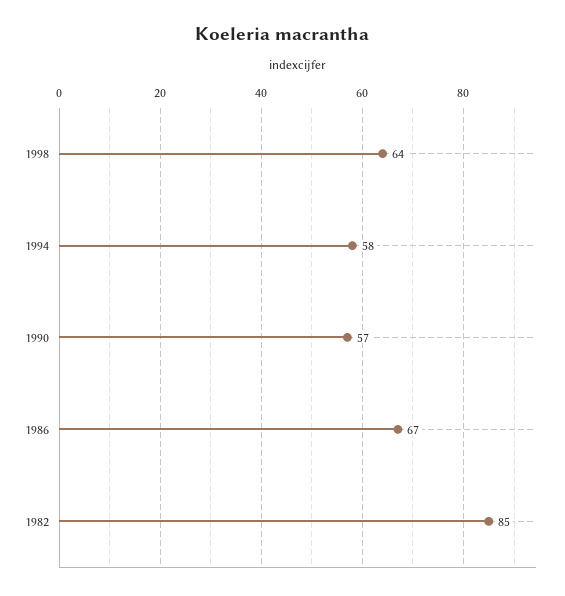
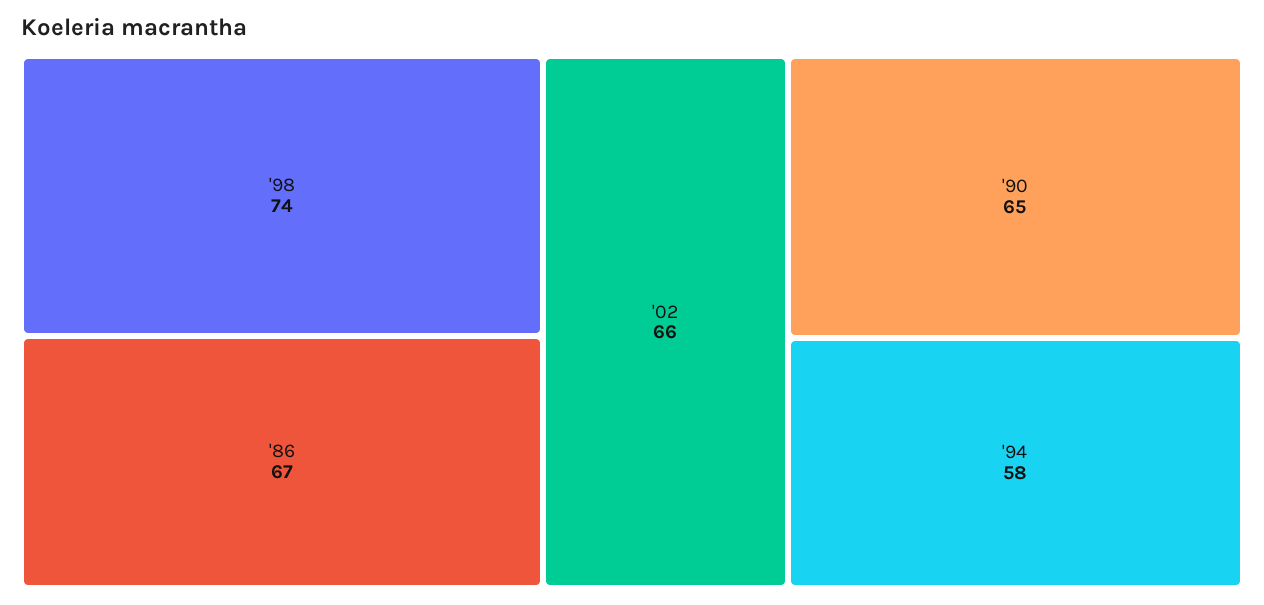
1998: 64 -> 74
1990: 57 -> 65
1982: 85 -> none
'02: none -> 66

